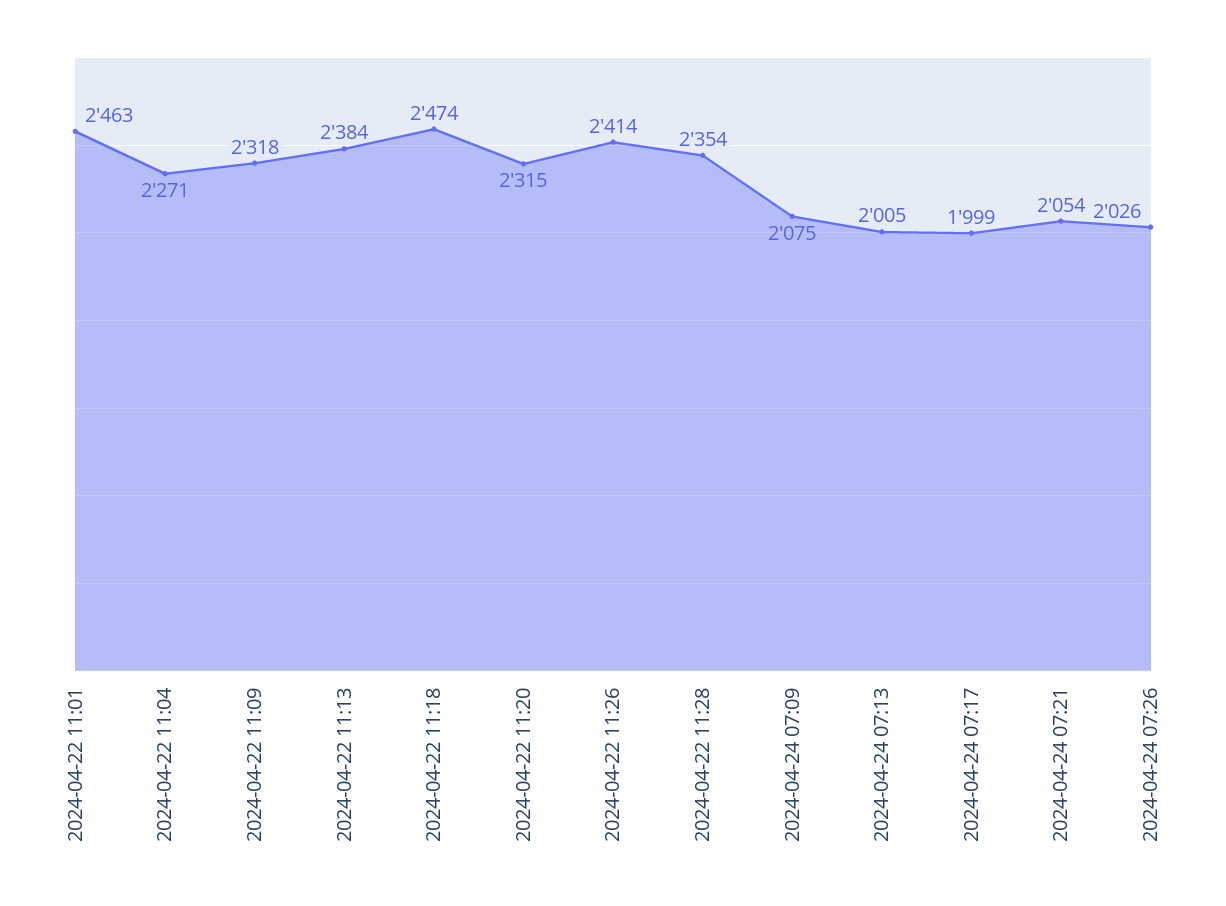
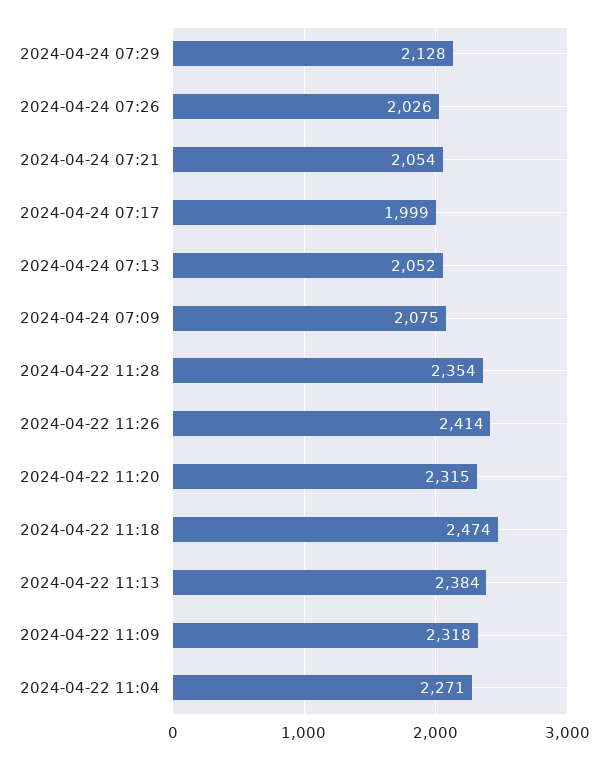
2024-04-22 11:01: 2463 -> none
2024-04-24 07:13: 2005 -> 2052
2024-04-24 07:29: none -> 2128

